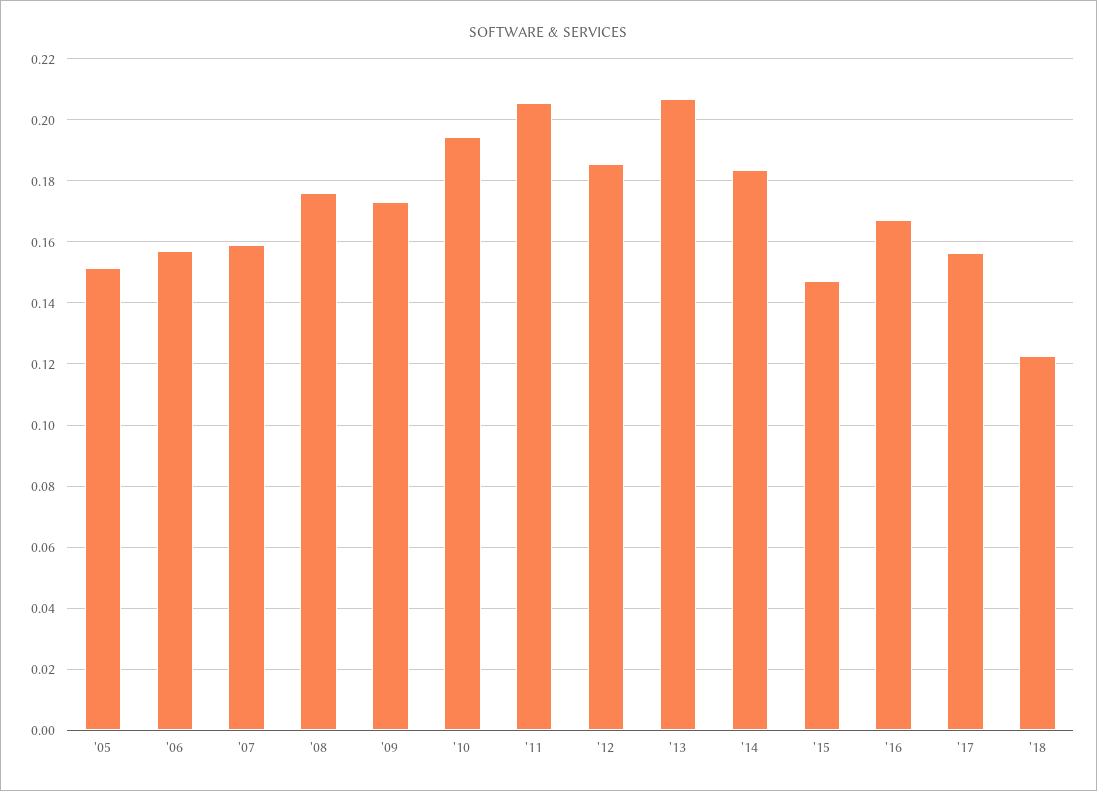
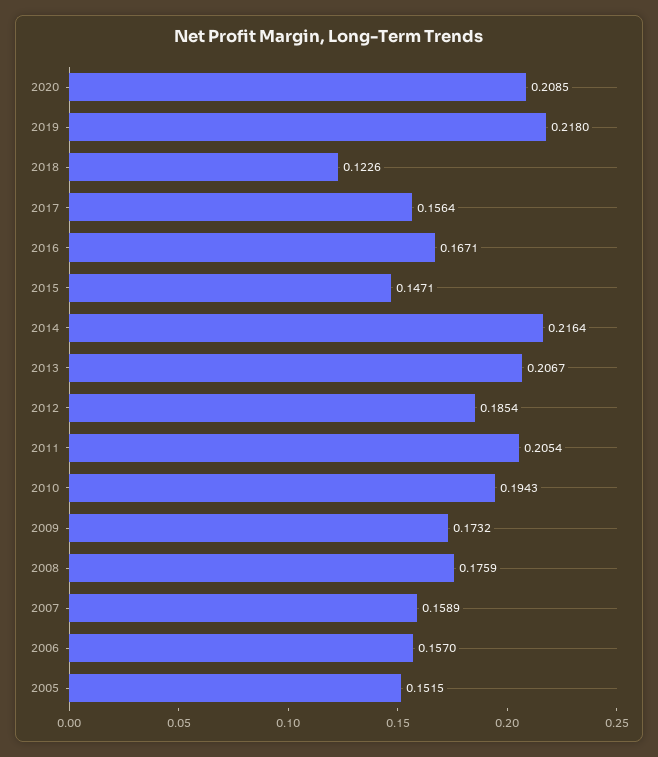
'14: 0.184 -> 0.2164
2020: none -> 0.2085
2019: none -> 0.218

